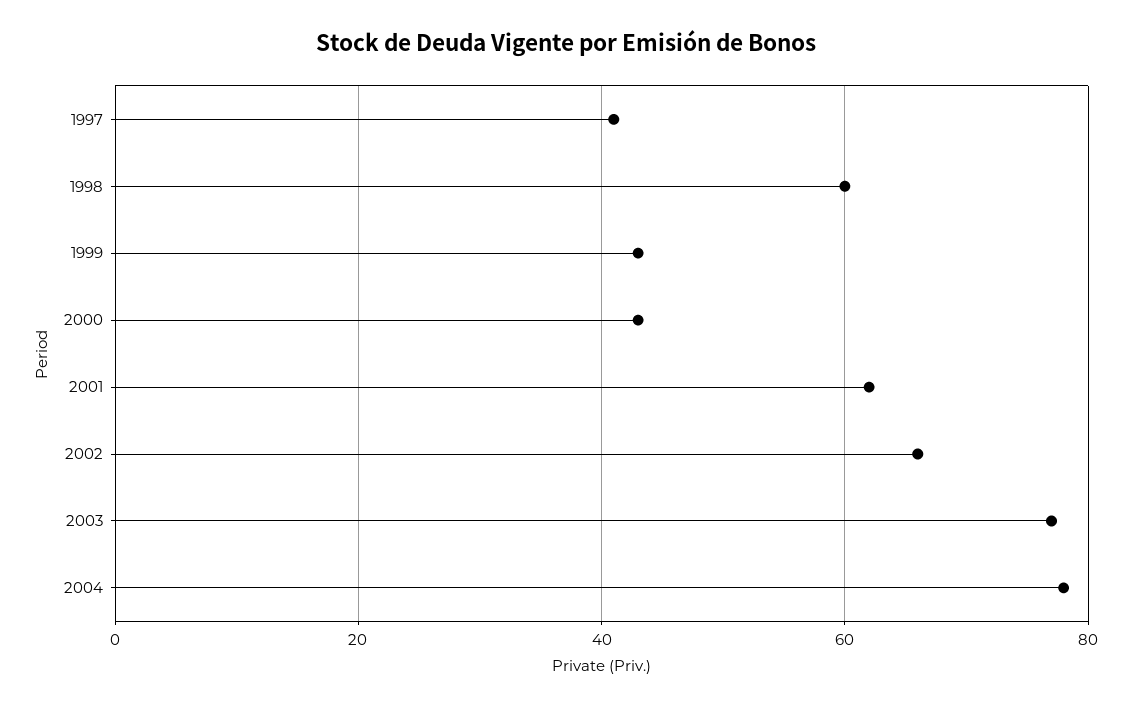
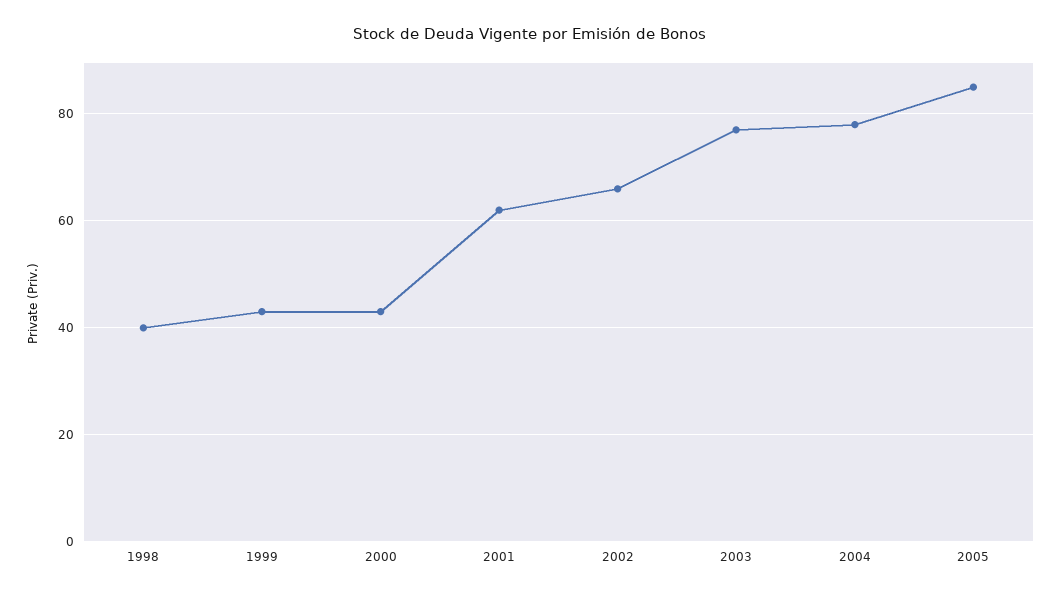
1997: 40 -> none
1998: 60 -> 40
2005: none -> 85

